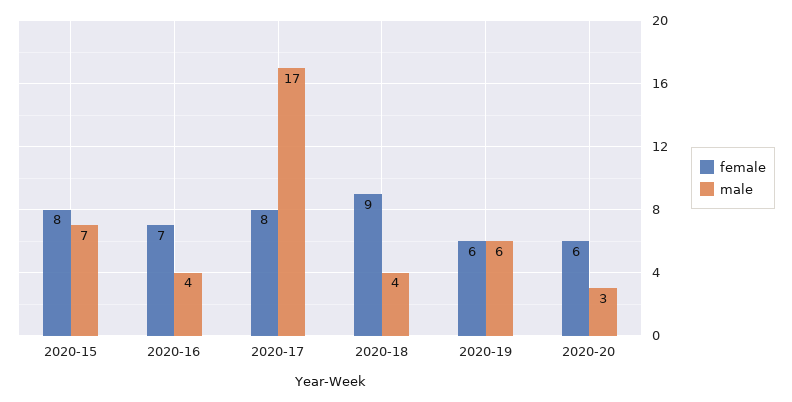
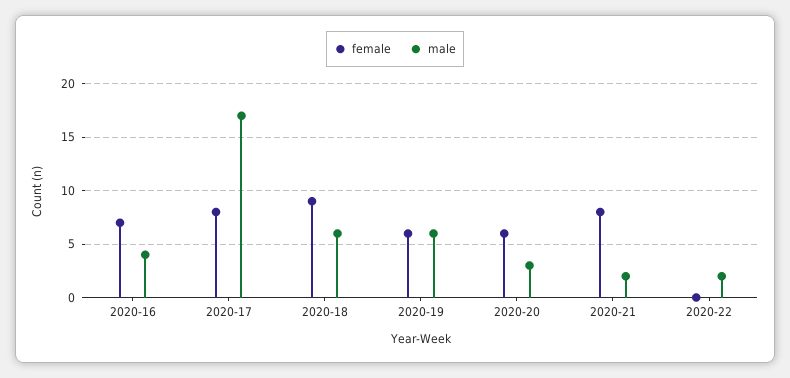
female, 2020-15: 8 -> none
male, 2020-15: 7 -> none
male, 2020-18: 4 -> 6
female, 2020-21: none -> 8
male, 2020-21: none -> 2
female, 2020-22: none -> 0
male, 2020-22: none -> 2

